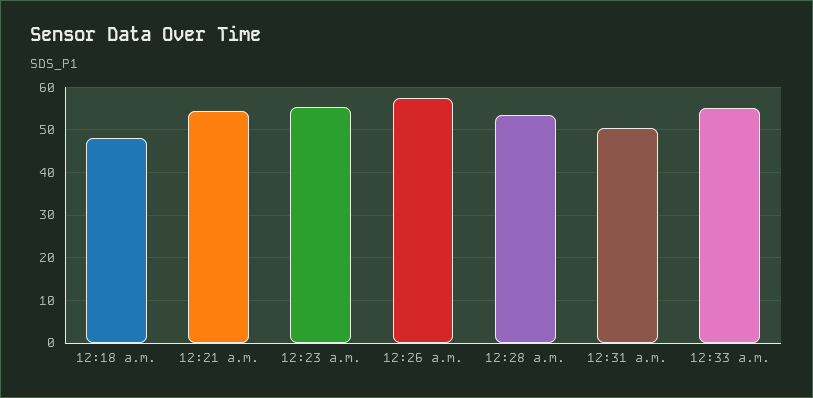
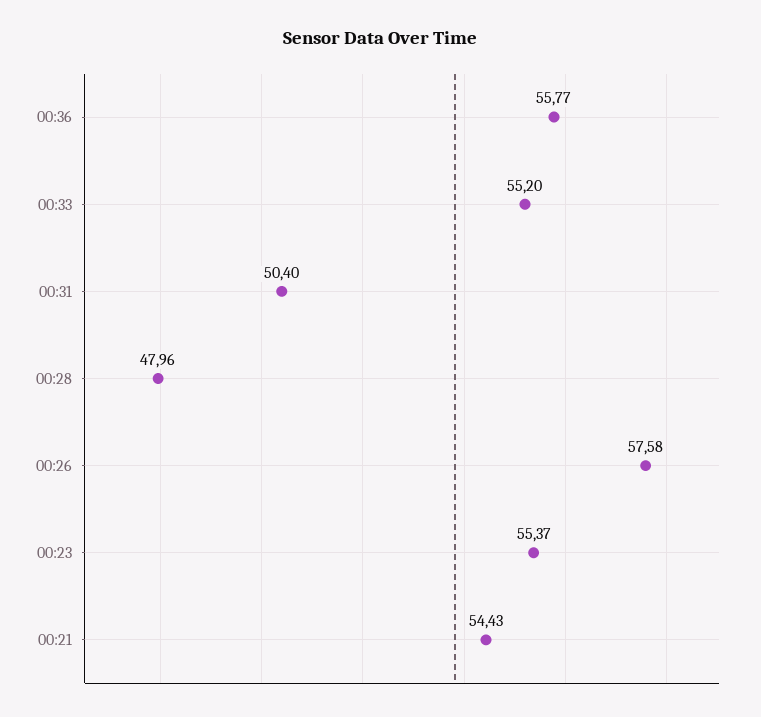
12:18 a.m.: 48 -> none
12:28 a.m.: 54 -> 47.96
00:36: none -> 55.77

